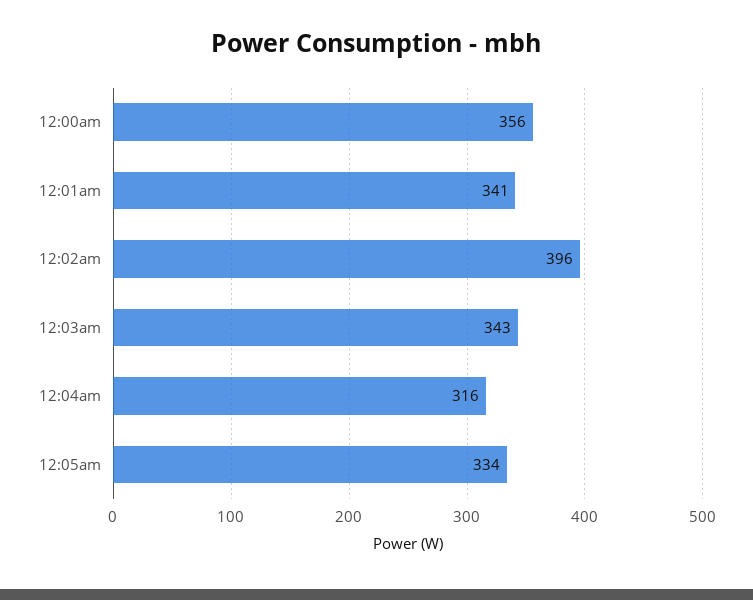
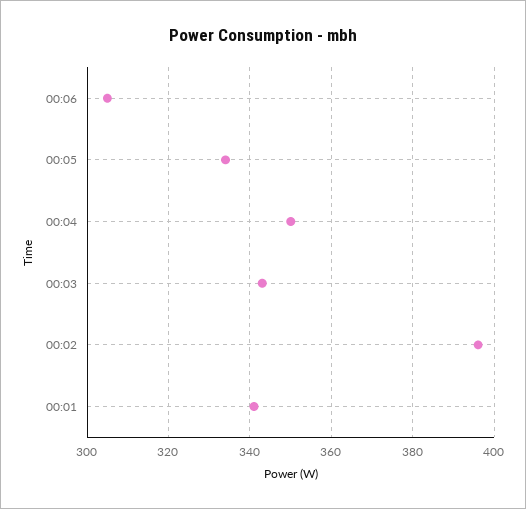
12:00am: 356 -> none
12:04am: 316 -> 350
00:06: none -> 305

